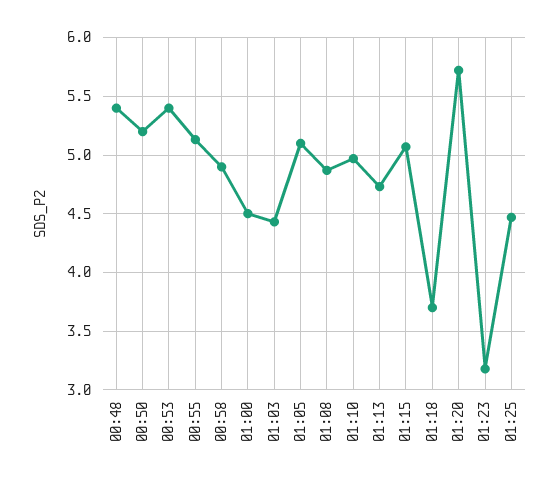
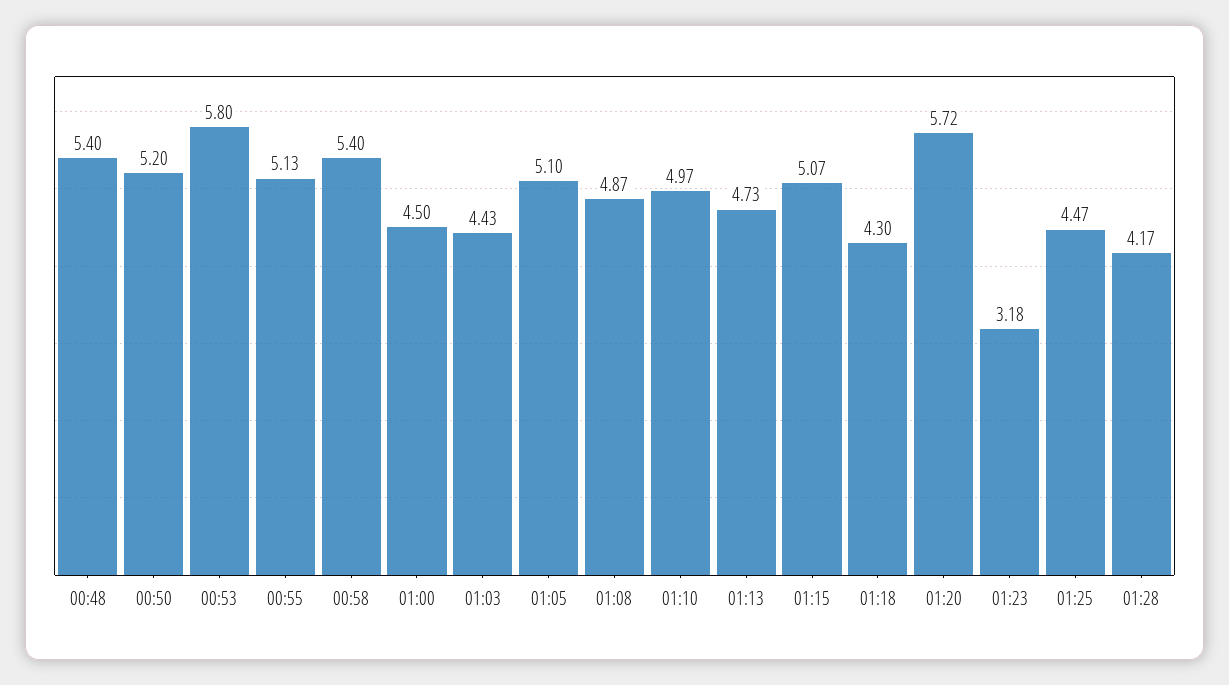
00:53: 5.4 -> 5.8
00:58: 4.9 -> 5.4
01:18: 3.7 -> 4.3
01:28: none -> 4.17

